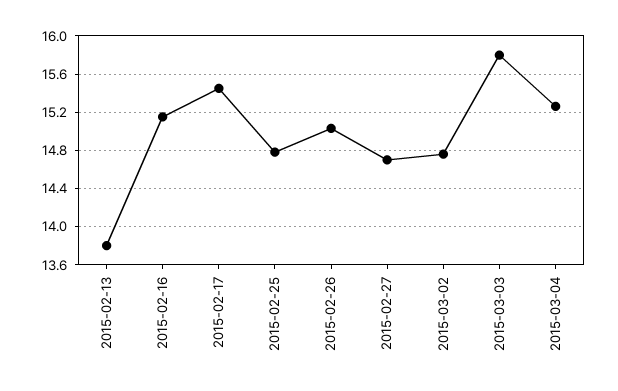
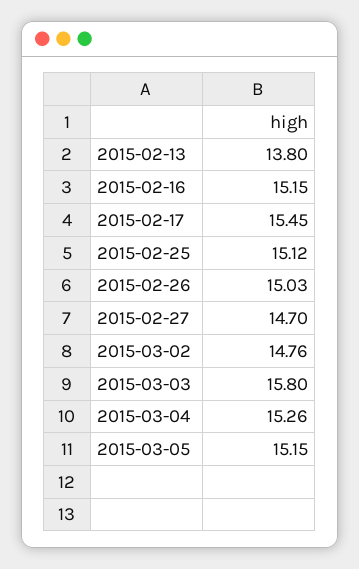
2015-02-25: 14.8 -> 15.12
2015-03-05: none -> 15.15

